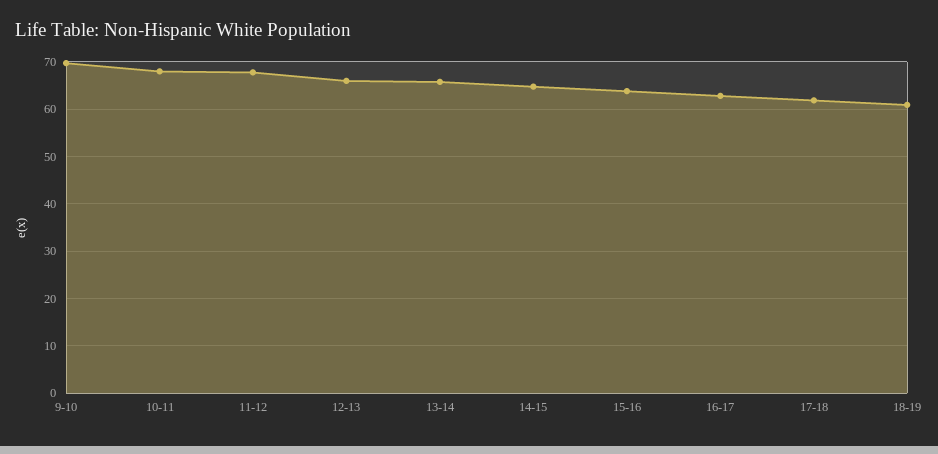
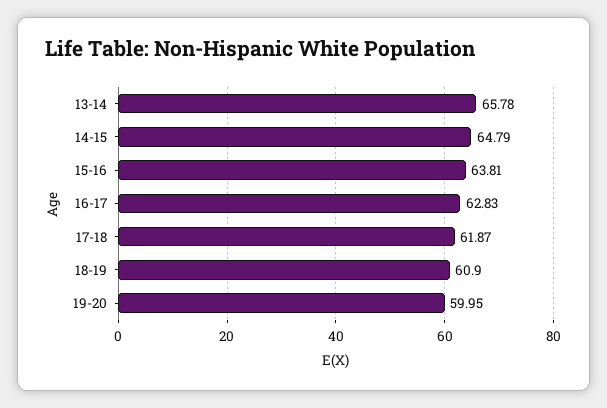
9-10: 70 -> none
10-11: 68 -> none
11-12: 68 -> none
12-13: 66 -> none
19-20: none -> 59.95

